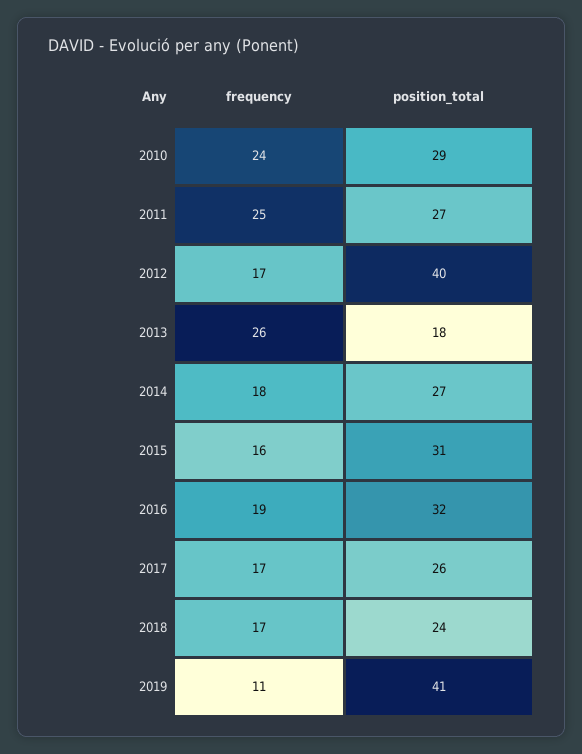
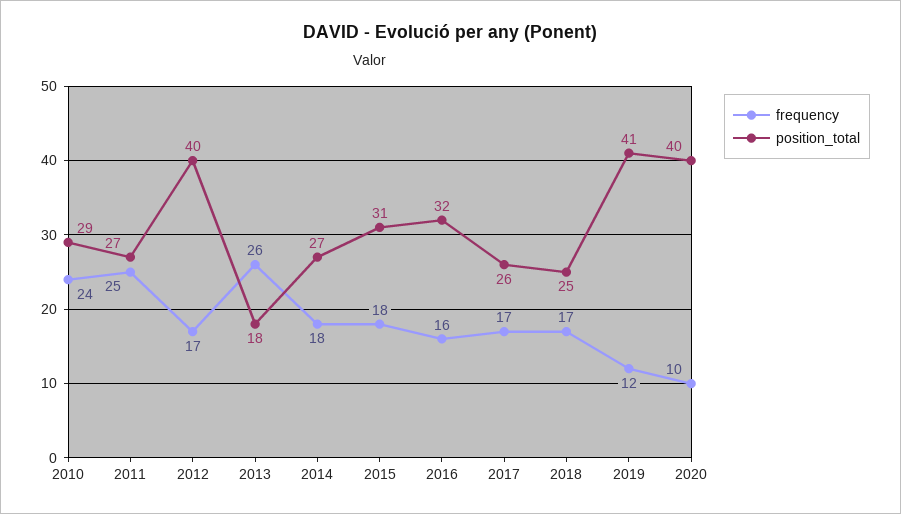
frequency, 2015: 16 -> 18
frequency, 2016: 19 -> 16
position_total, 2018: 24 -> 25
frequency, 2019: 11 -> 12
frequency, 2020: none -> 10
position_total, 2020: none -> 40

